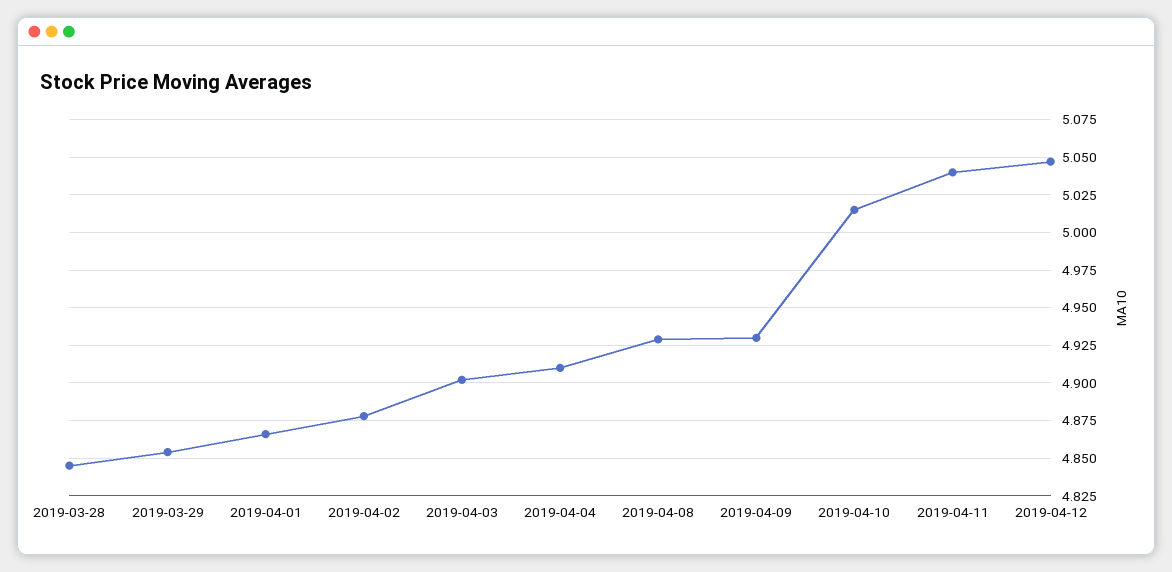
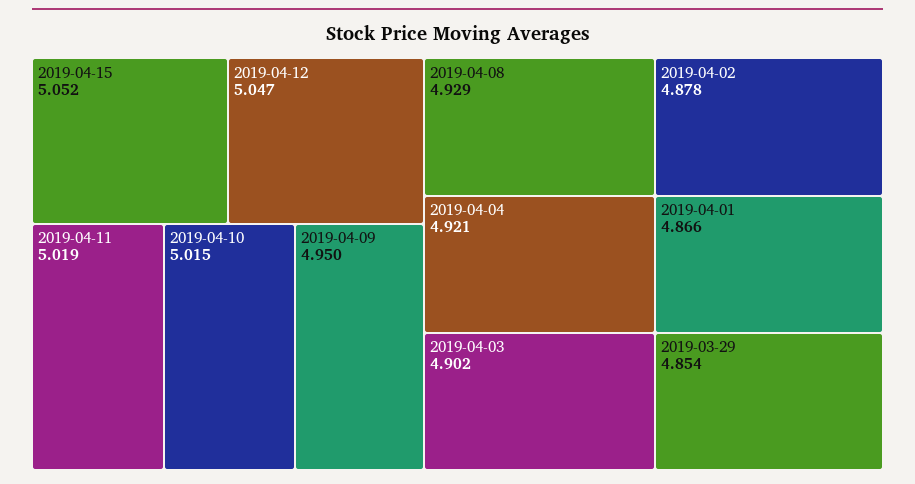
2019-03-28: 4.845 -> none
2019-04-04: 4.91 -> 4.921
2019-04-09: 4.93 -> 4.95
2019-04-11: 5.04 -> 5.019
2019-04-15: none -> 5.052

